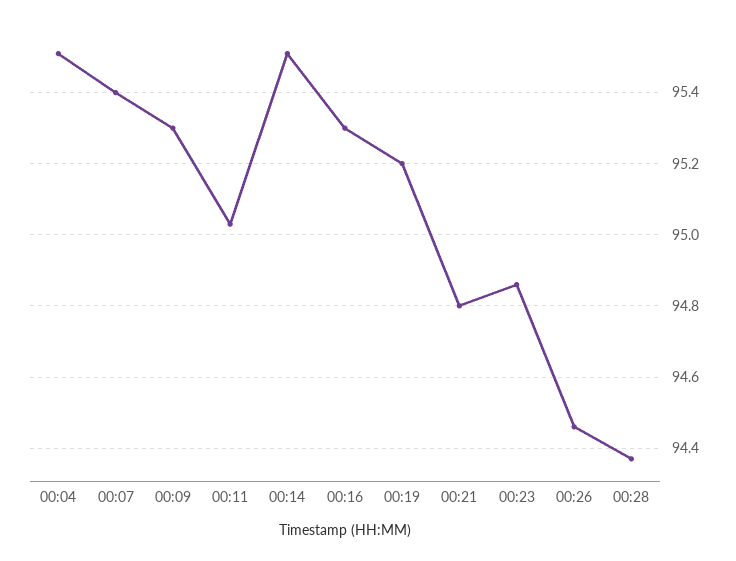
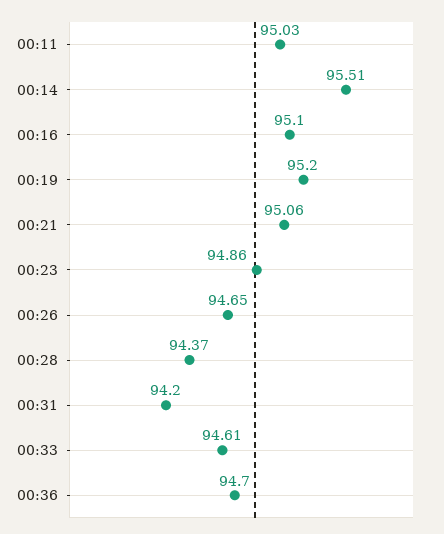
00:04: 95.5 -> none
00:07: 95.4 -> none
00:09: 95.3 -> none
00:16: 95.3 -> 95.1
00:21: 94.8 -> 95.06
00:26: 94.45 -> 94.65
00:31: none -> 94.2
00:33: none -> 94.61
00:36: none -> 94.7

